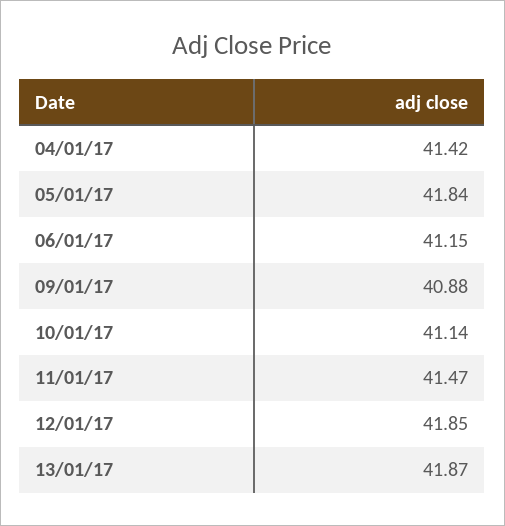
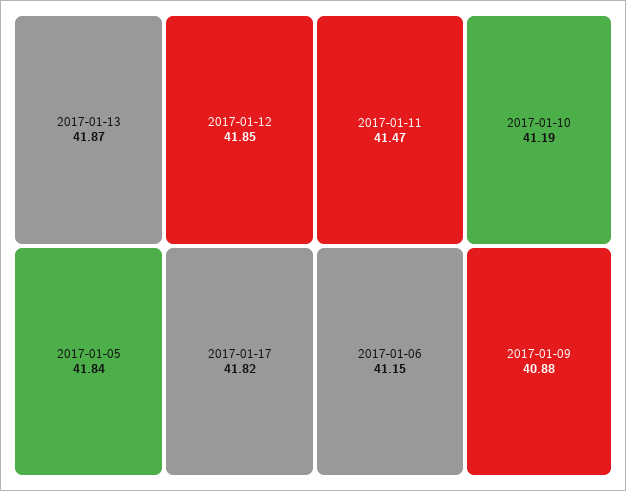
04/01/17: 41.42 -> none
10/01/17: 41.14 -> 41.19
2017-01-17: none -> 41.82

